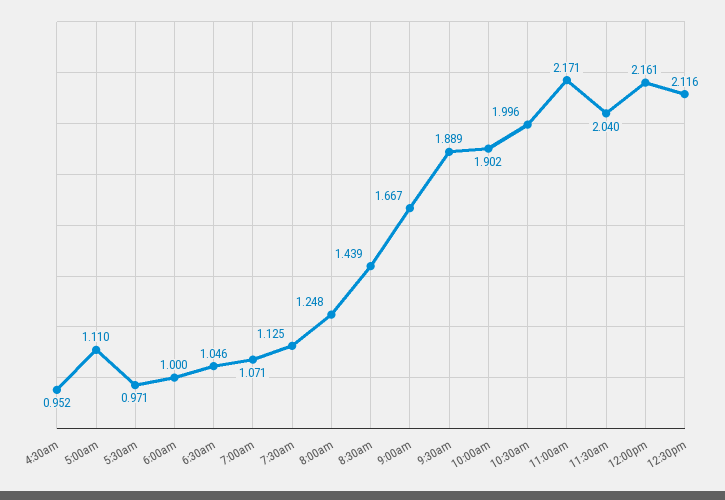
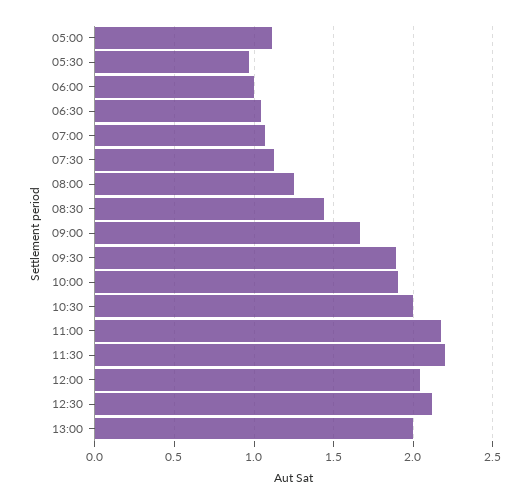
4:30am: 0.952 -> none
11:30am: 2.04 -> 2.2
12:00pm: 2.161 -> 2.05
13:00: none -> 2

